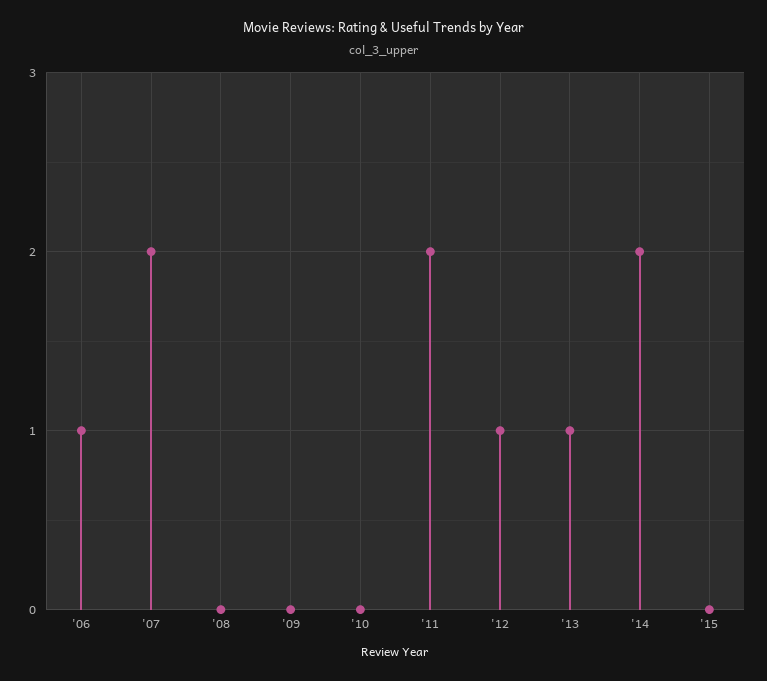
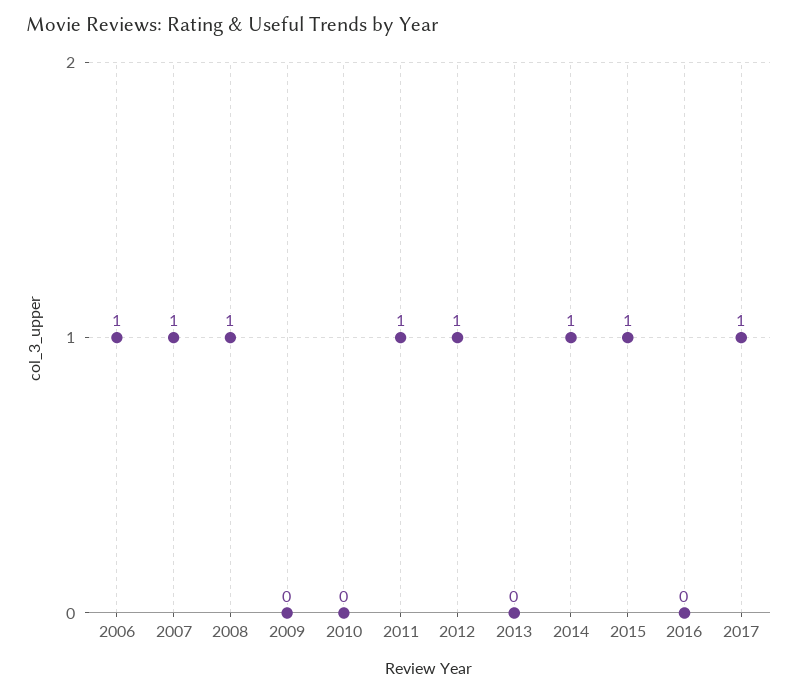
'07: 2 -> 1
'08: 0 -> 1
'11: 2 -> 1
'13: 1 -> 0
'14: 2 -> 1
'15: 0 -> 1
2016: none -> 0
2017: none -> 1

